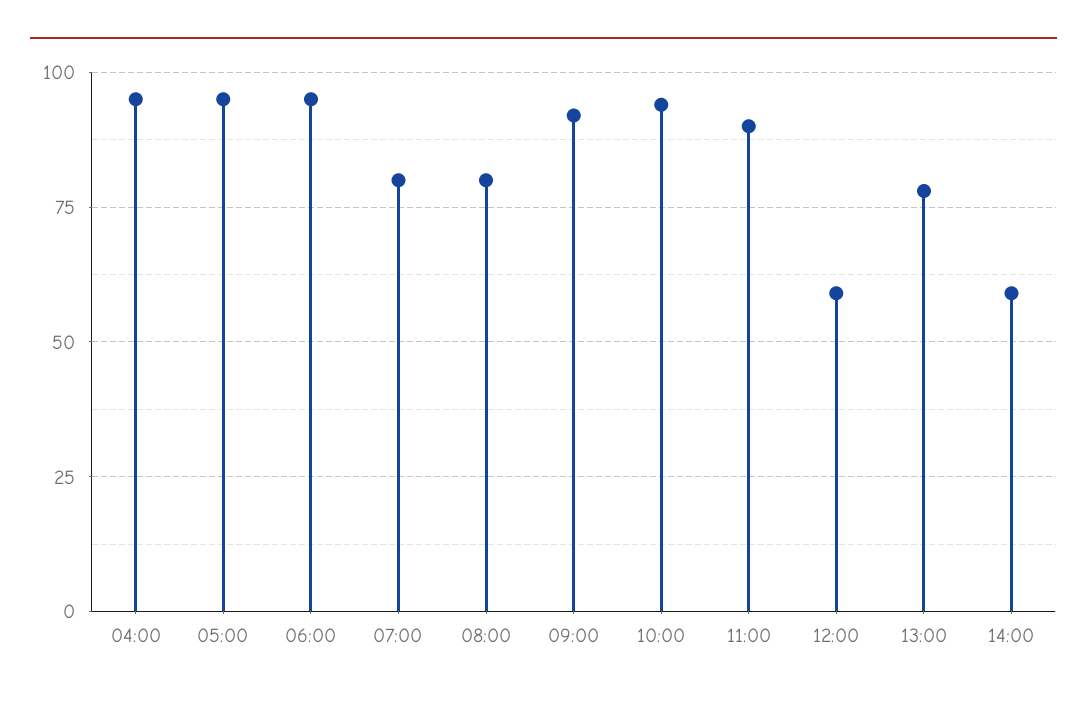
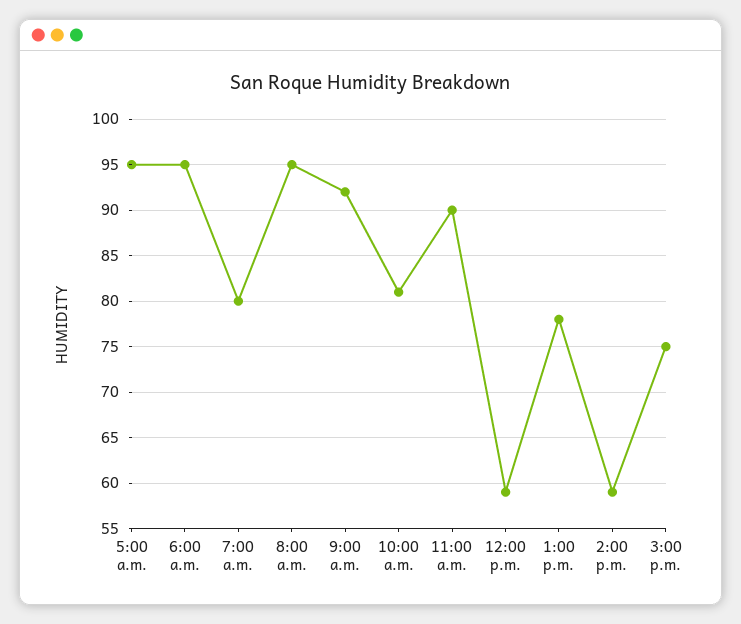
04:00: 95 -> none
08:00: 80 -> 95
10:00: 95 -> 81
3:00 p.m.: none -> 75

